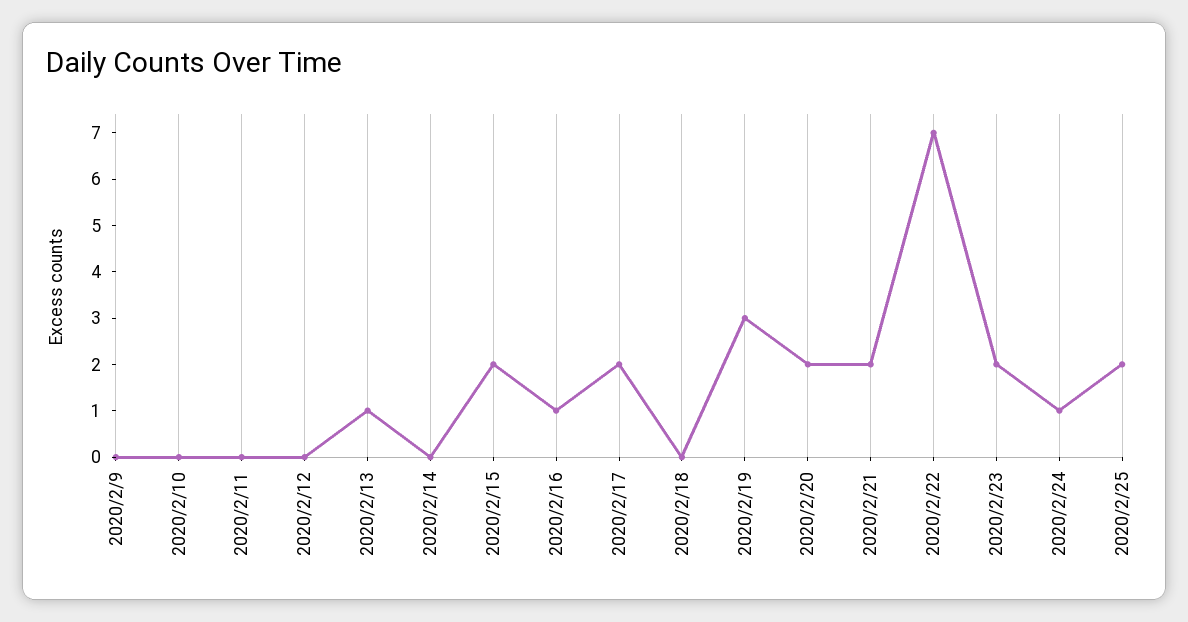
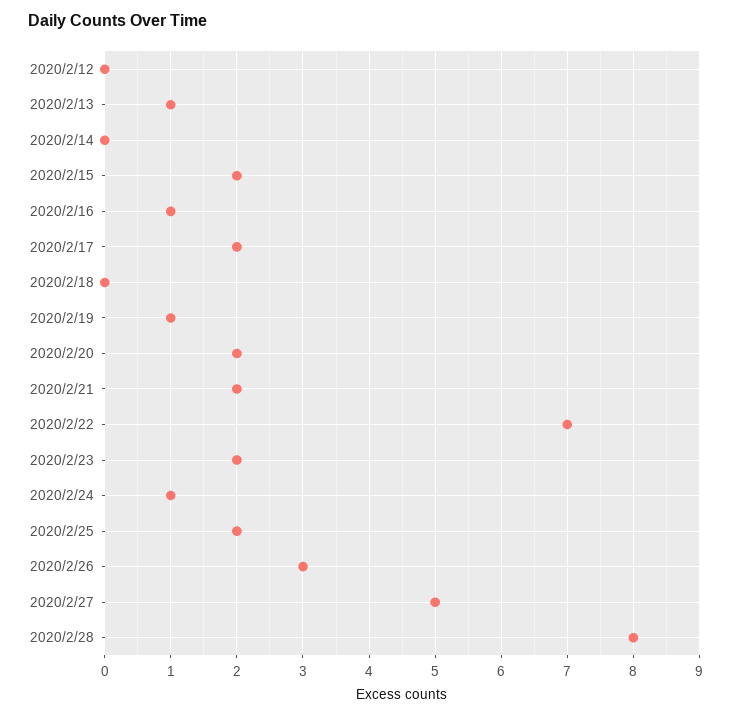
2020/2/9: 0 -> none
2020/2/10: 0 -> none
2020/2/11: 0 -> none
2020/2/19: 3 -> 1
2020/2/26: none -> 3
2020/2/27: none -> 5
2020/2/28: none -> 8

